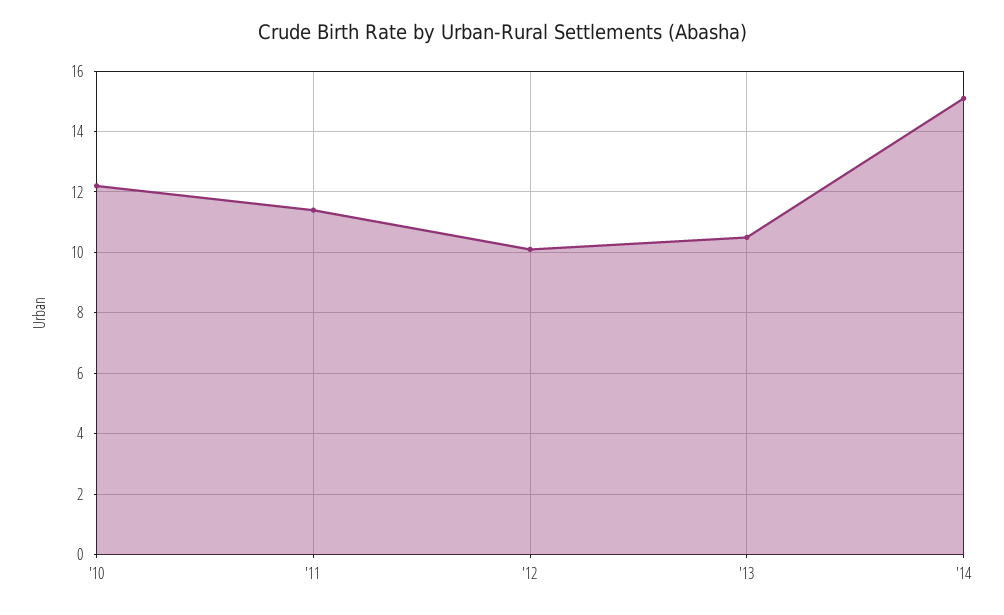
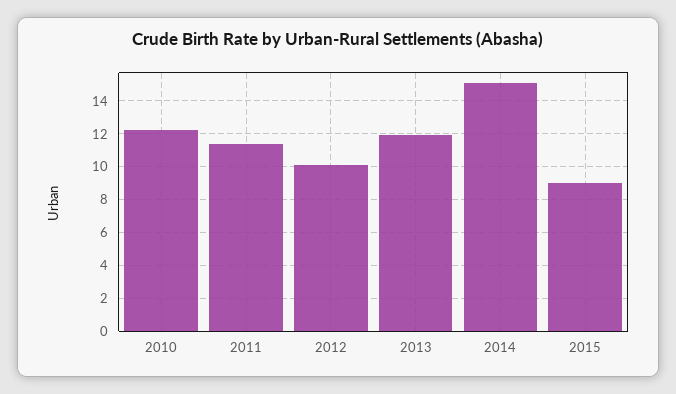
'13: 10.5 -> 12
2015: none -> 9

